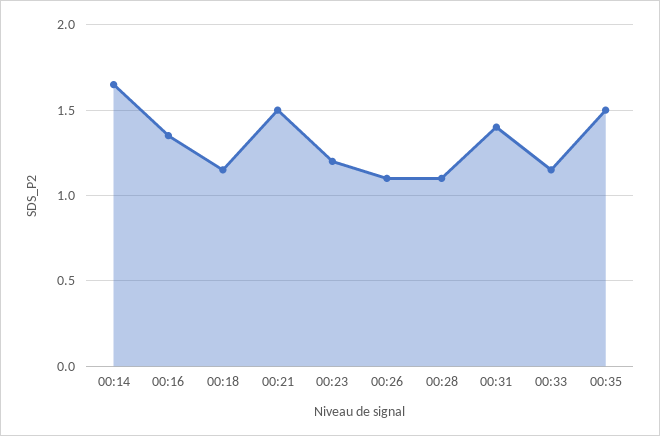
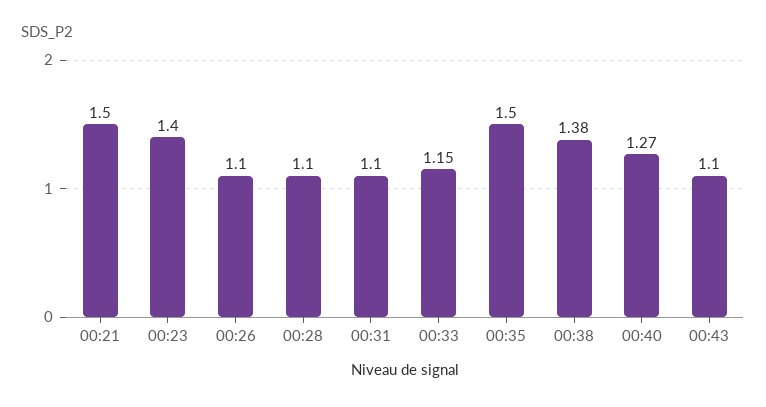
00:14: 1.65 -> none
00:16: 1.35 -> none
00:18: 1.15 -> none
00:23: 1.2 -> 1.4
00:31: 1.4 -> 1.1
00:38: none -> 1.38
00:40: none -> 1.27
00:43: none -> 1.1

